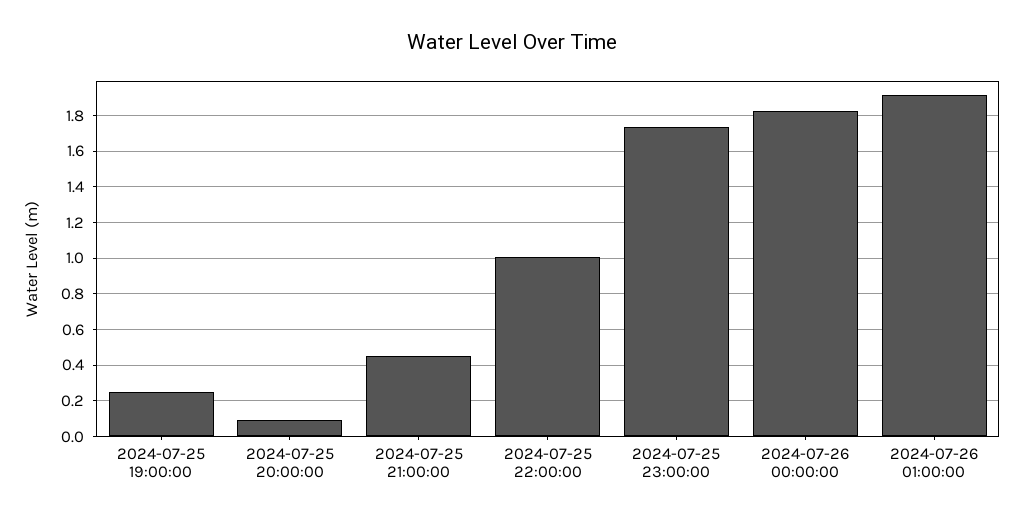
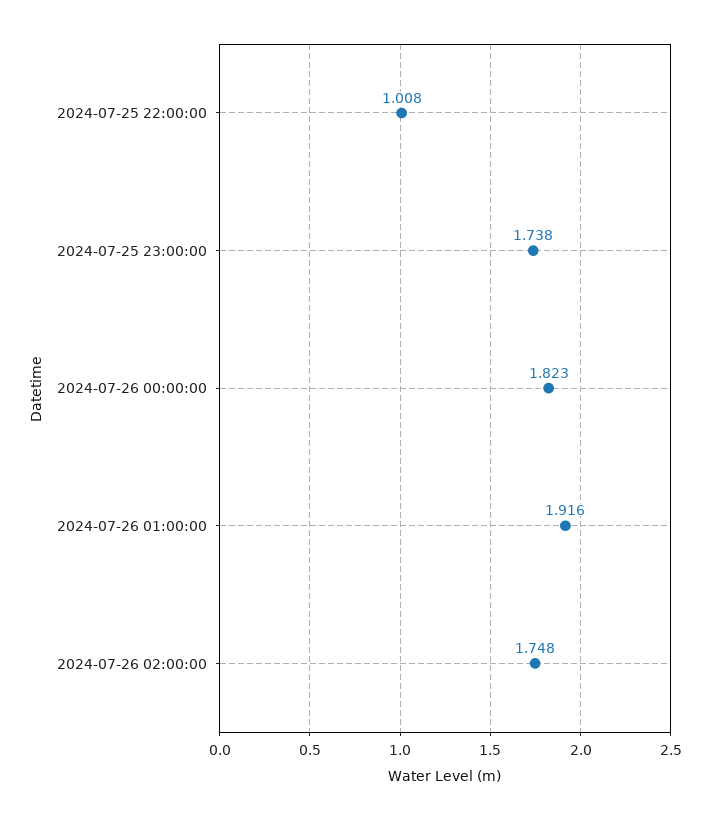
2024-07-25 19:00:00: 0.25 -> none
2024-07-25 20:00:00: 0.1 -> none
2024-07-25 21:00:00: 0.45 -> none
2024-07-26 02:00:00: none -> 1.748

